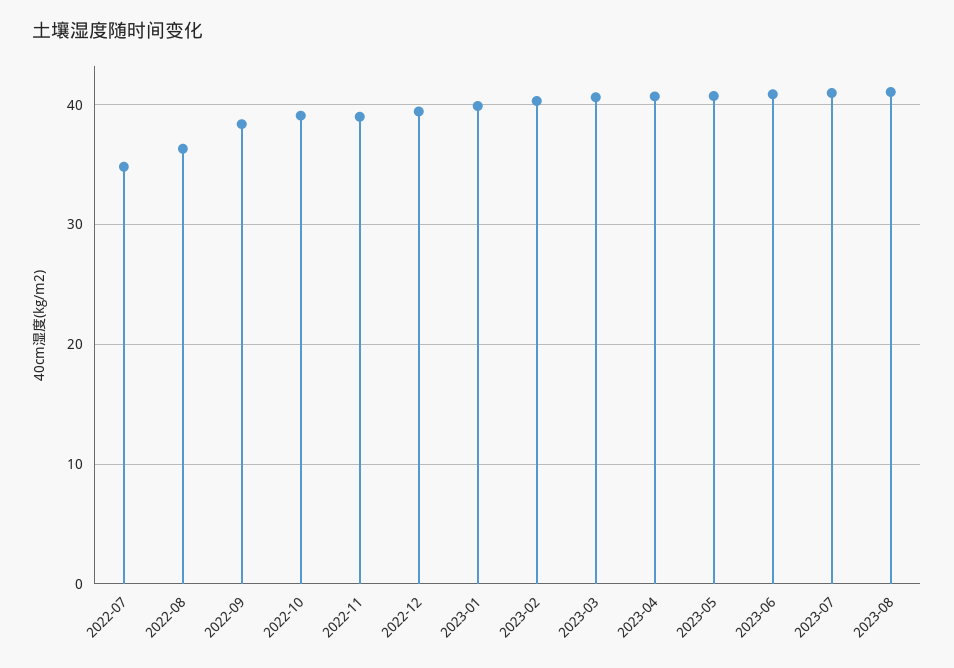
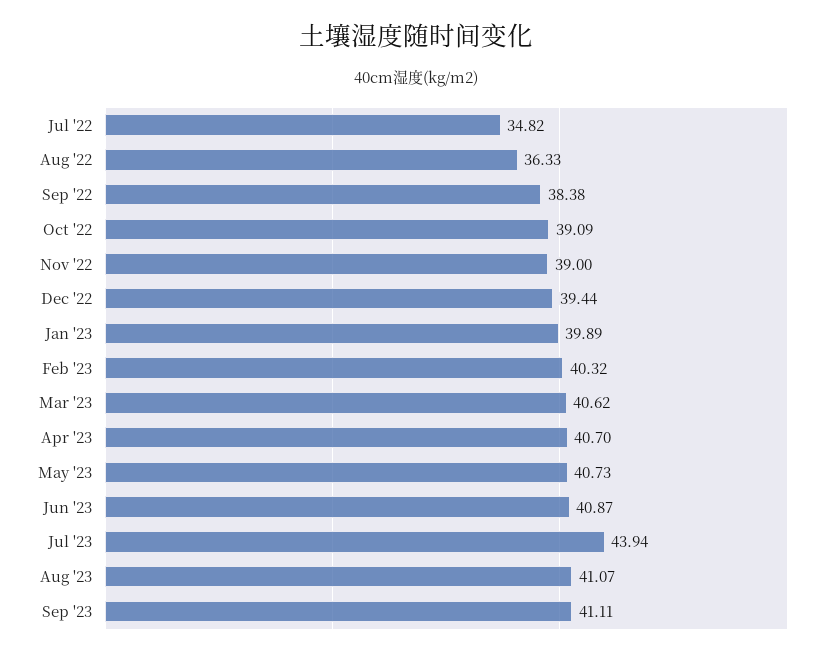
2023-07: 41 -> 43.94
Sep '23: none -> 41.11

